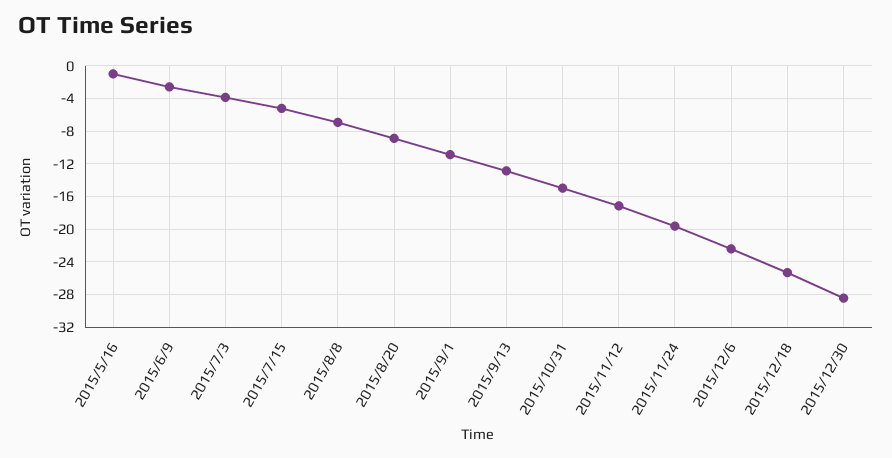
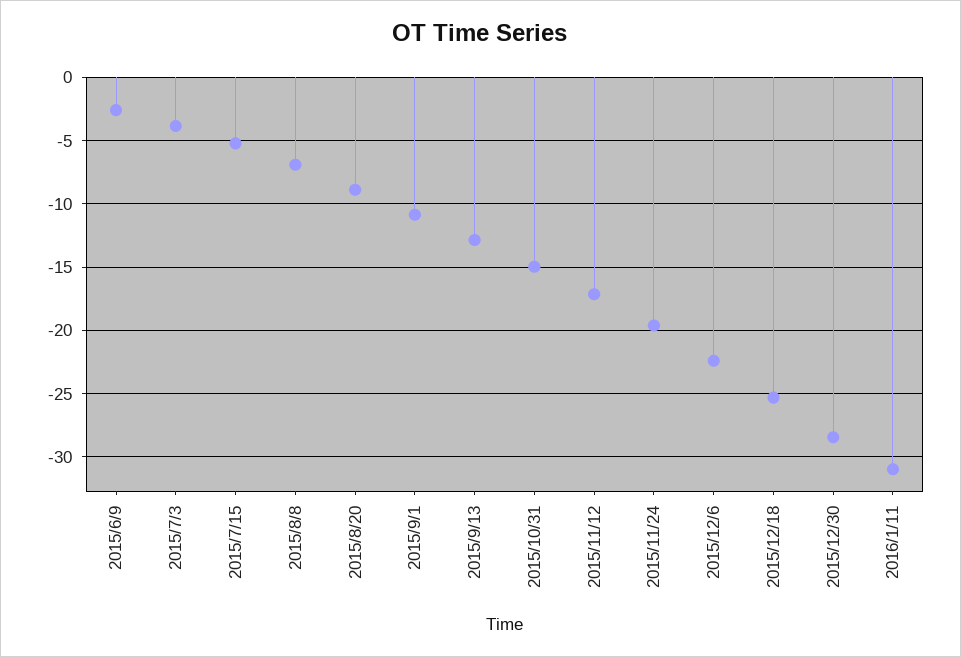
2015/5/16: -1 -> none
2016/1/11: none -> -31

